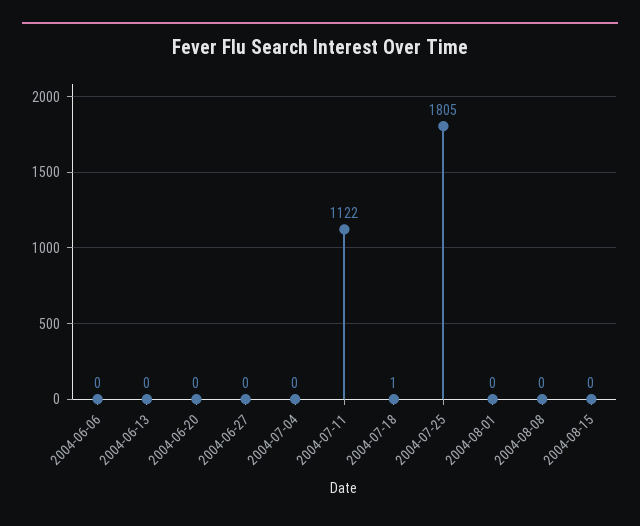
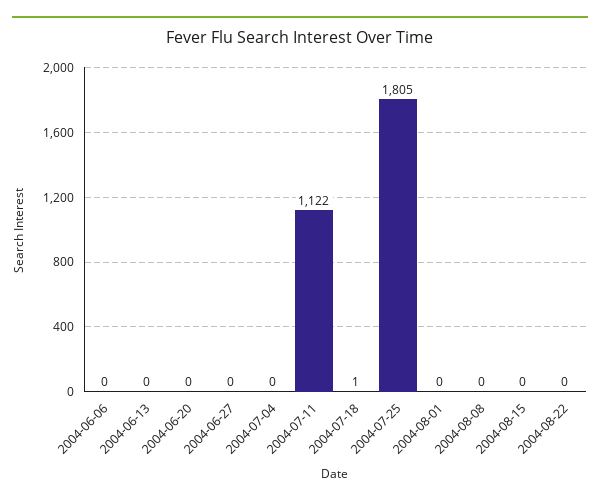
2004-08-22: none -> 0

